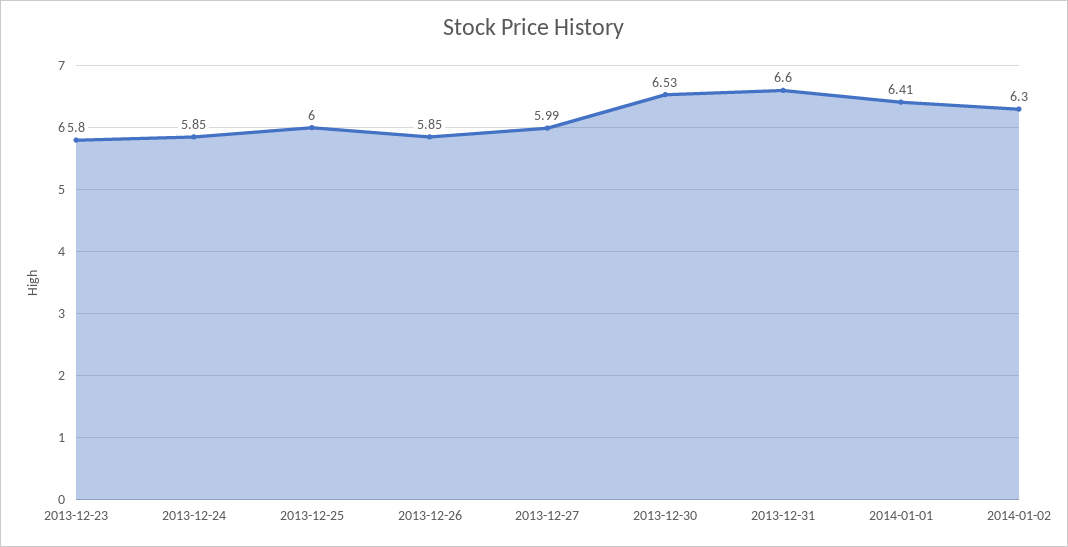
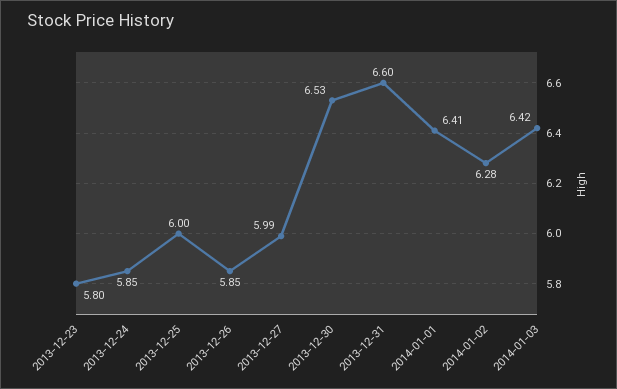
2014-01-02: 6.3 -> 6.28
2014-01-03: none -> 6.42

